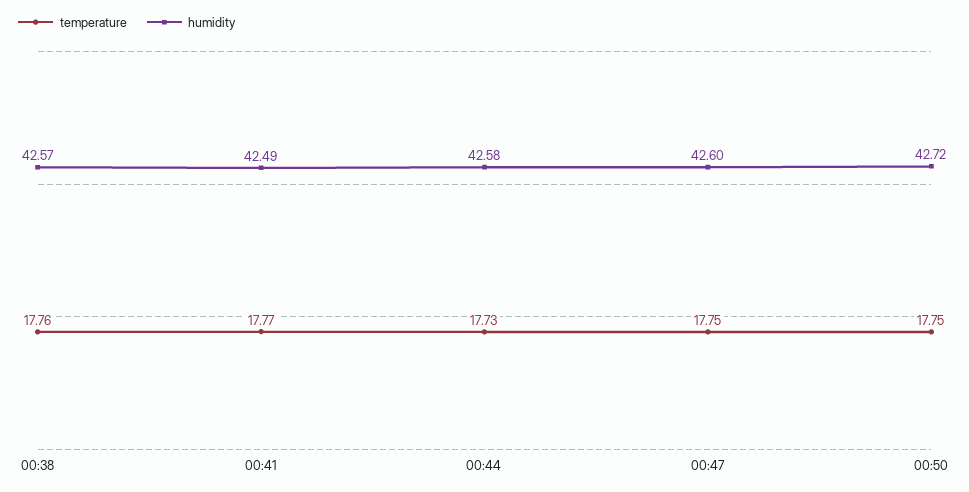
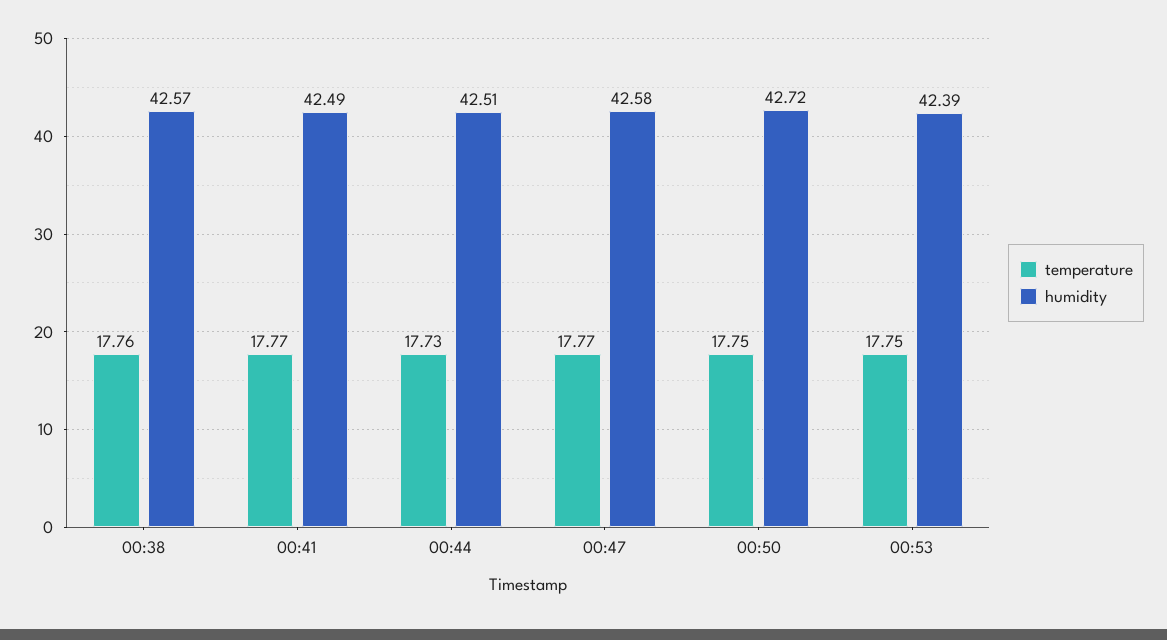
humidity, 00:44: 42.58 -> 42.51
temperature, 00:47: 17.75 -> 17.77
humidity, 00:47: 42.6 -> 42.58
temperature, 00:53: none -> 17.75
humidity, 00:53: none -> 42.39

